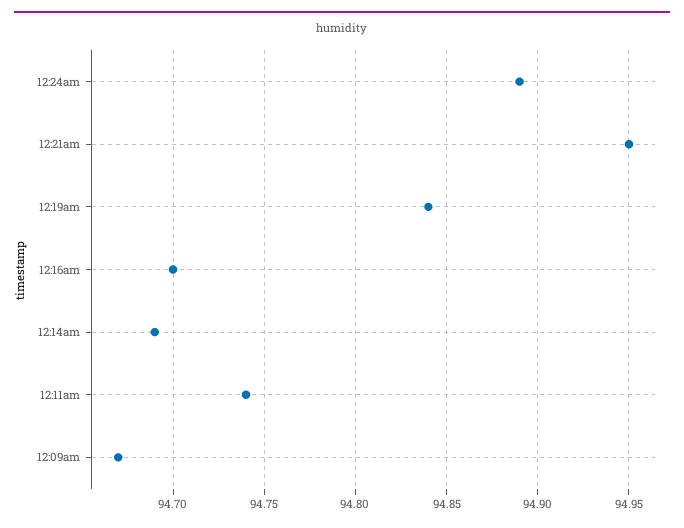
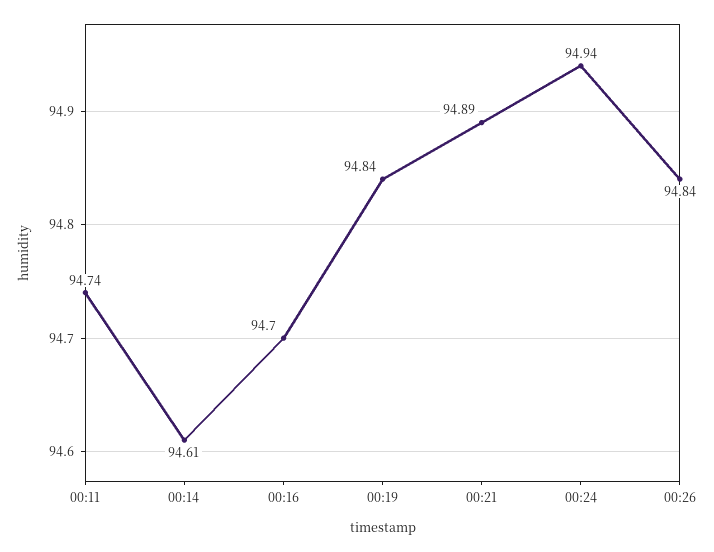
12:24am: 94.89 -> 94.94
12:21am: 94.95 -> 94.89
12:14am: 94.69 -> 94.61
12:09am: 94.67 -> none
00:26: none -> 94.84

